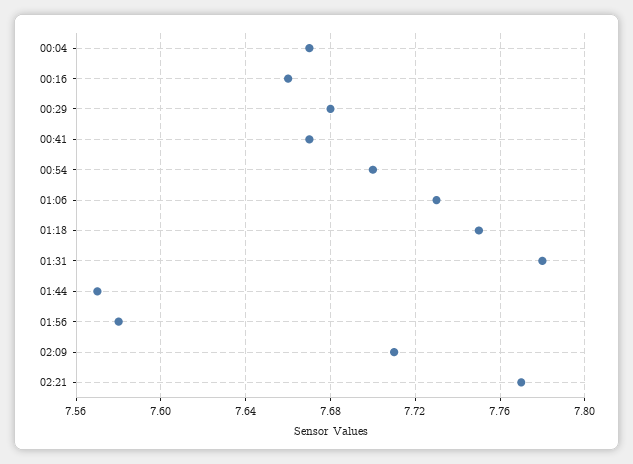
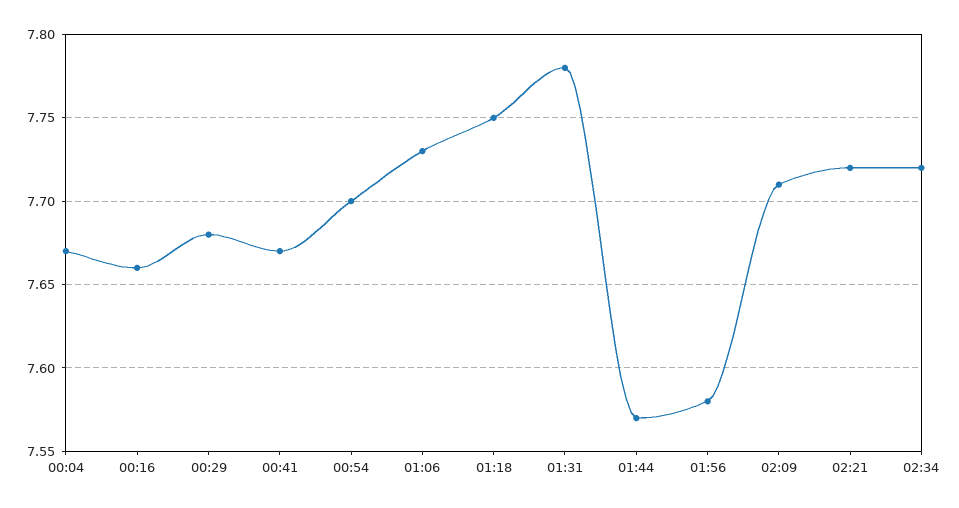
02:21: 7.77 -> 7.72
02:34: none -> 7.72

